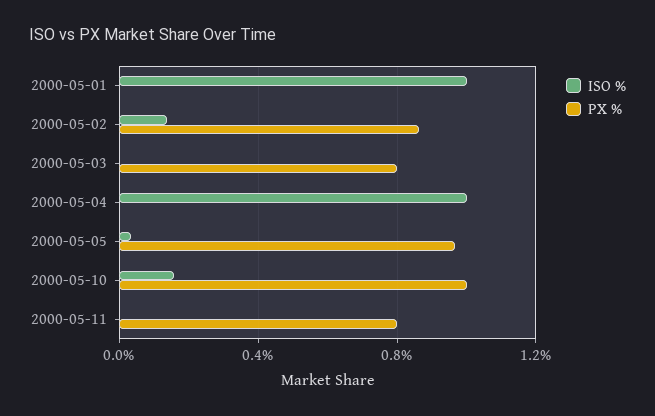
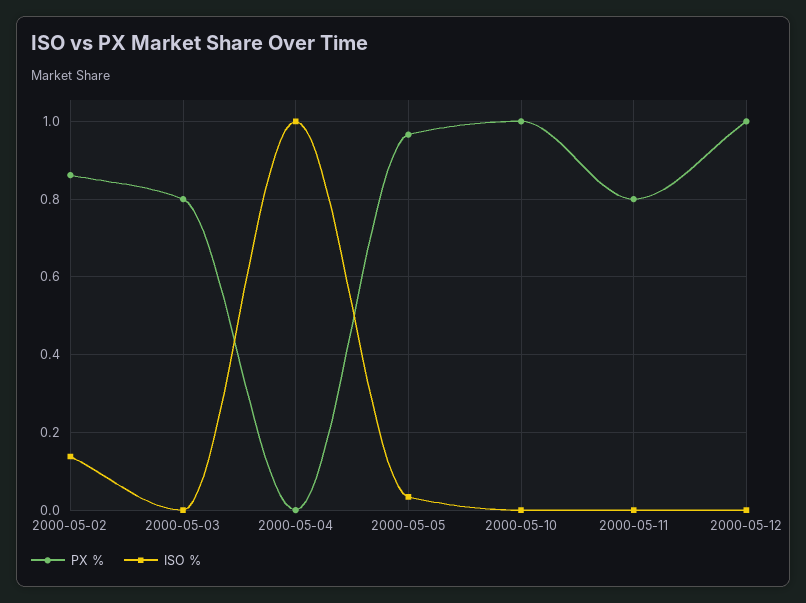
ISO %, 2000-05-01: 1 -> none
PX %, 2000-05-01: 0 -> none
ISO %, 2000-05-10: 0.15 -> 0
PX %, 2000-05-12: none -> 1
ISO %, 2000-05-12: none -> 0

